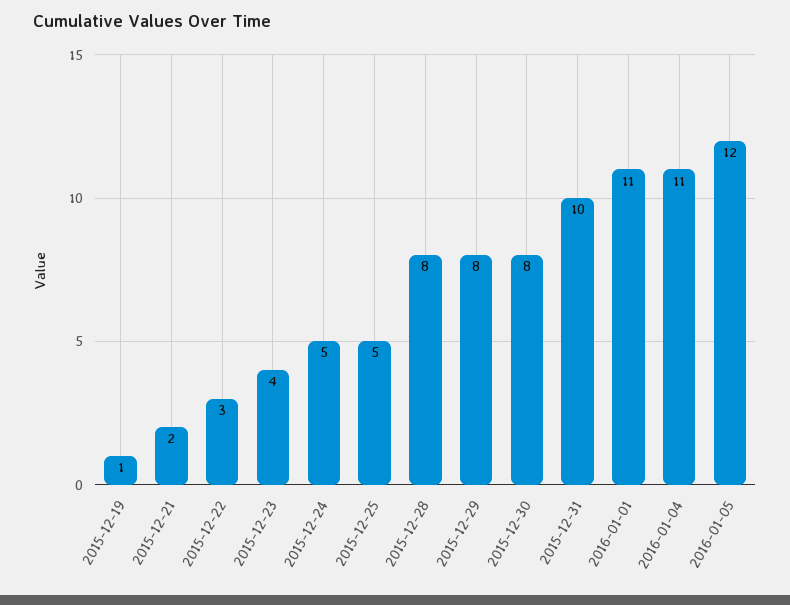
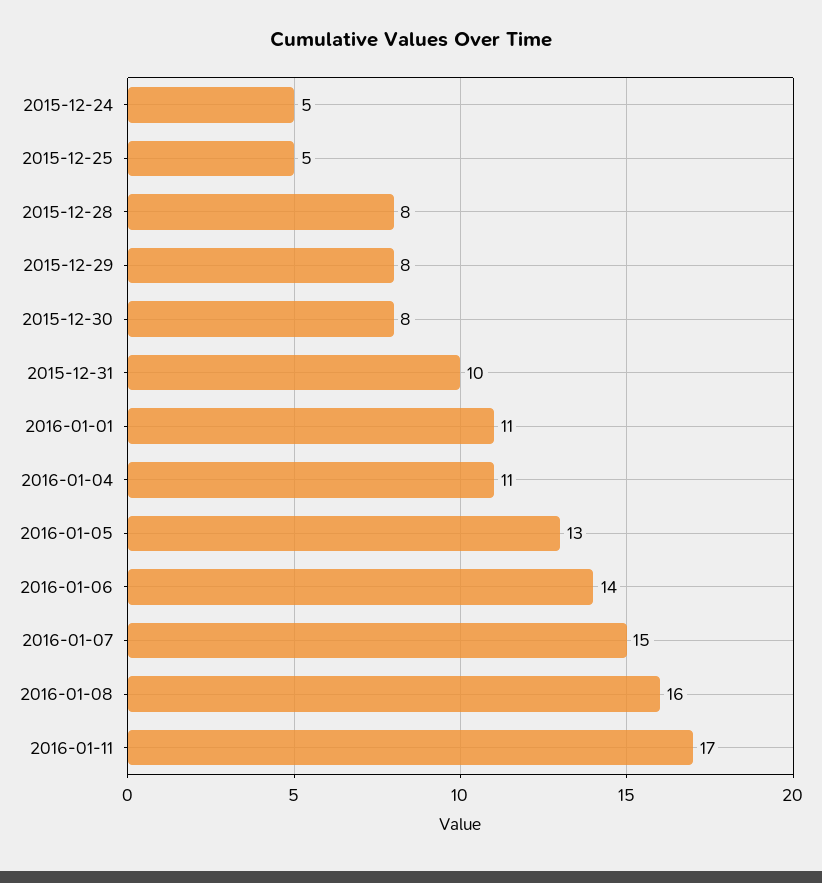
2015-12-19: 1 -> none
2015-12-21: 2 -> none
2015-12-22: 3 -> none
2015-12-23: 4 -> none
2016-01-05: 12 -> 13
2016-01-06: none -> 14
2016-01-07: none -> 15
2016-01-08: none -> 16
2016-01-11: none -> 17

